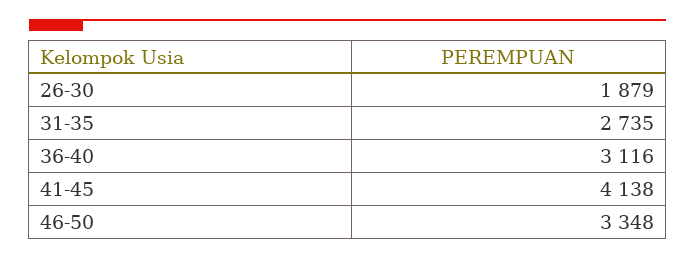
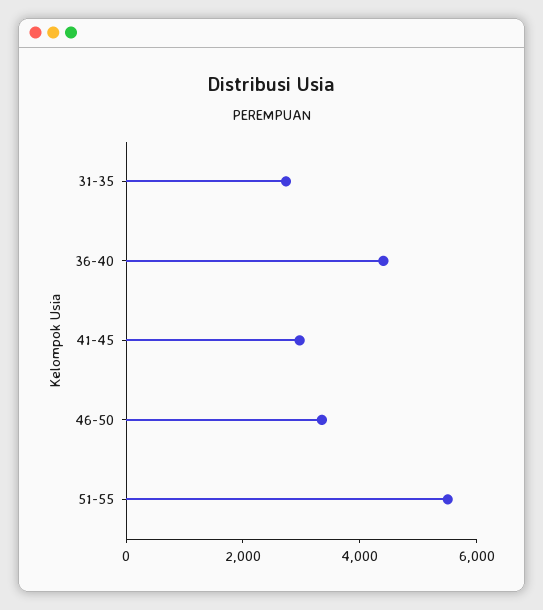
26-30: 1879 -> none
36-40: 3116 -> 4500
41-45: 4138 -> 3000
51-55: none -> 5500

